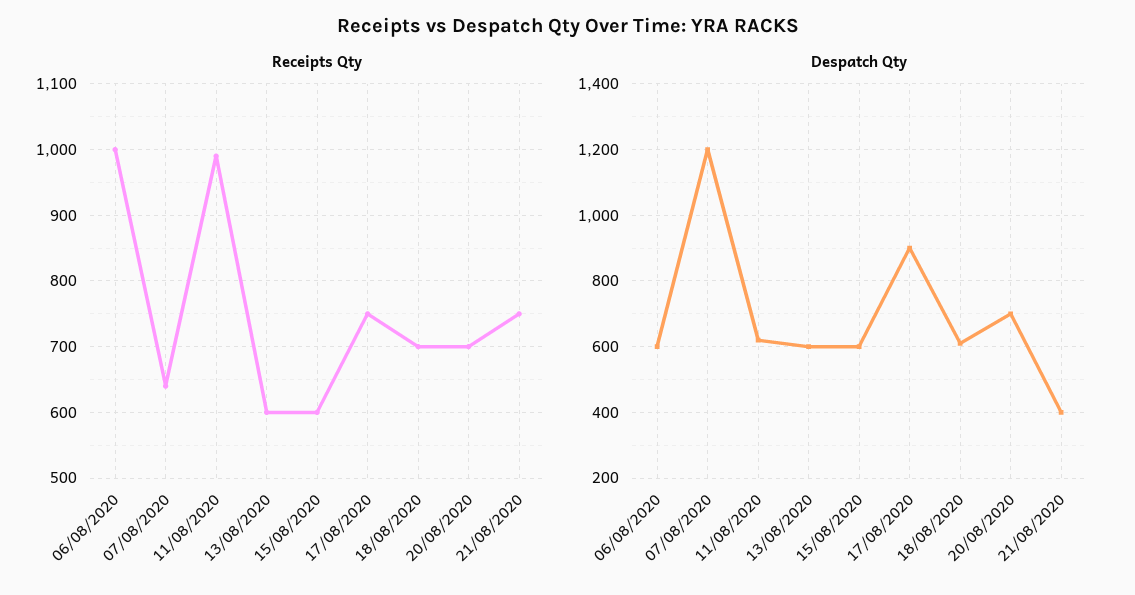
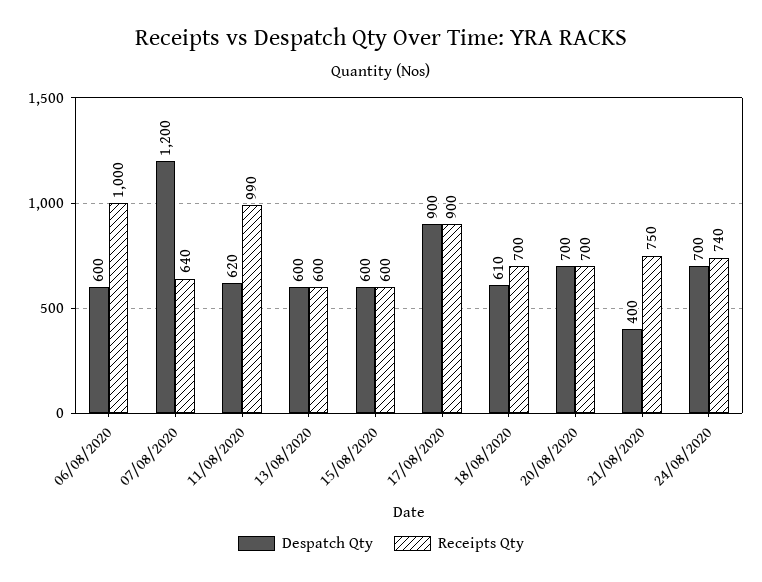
Receipts Qty, 17/08/2020: 750 -> 900
Despatch Qty, 24/08/2020: none -> 700
Receipts Qty, 24/08/2020: none -> 740

